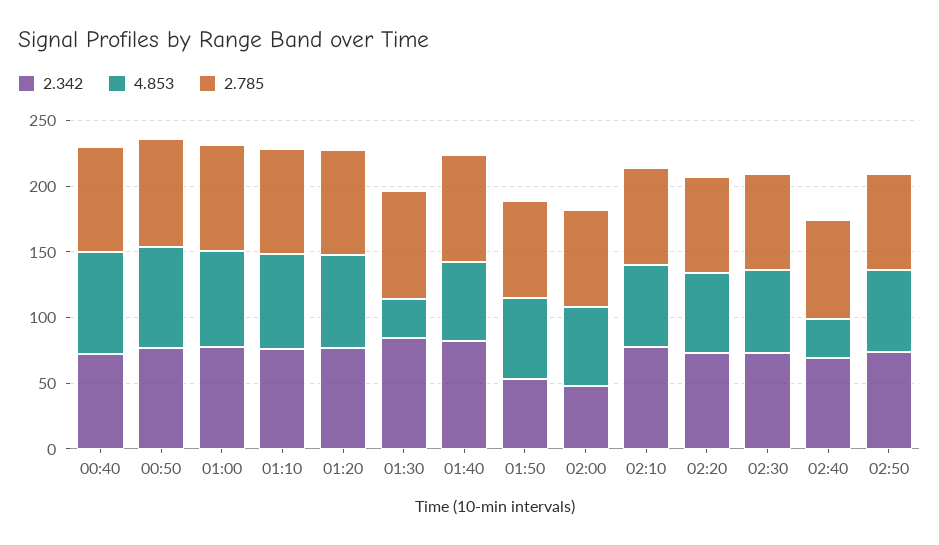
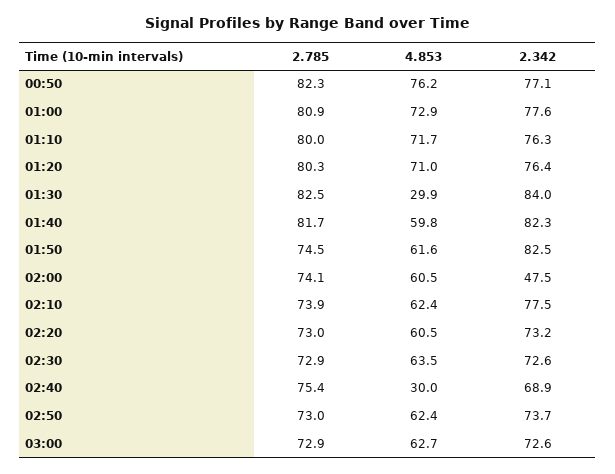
2.342, 00:40: 70 -> none
4.853, 00:40: 80 -> none
2.785, 00:40: 80 -> none
2.342, 01:50: 50 -> 82.5
2.785, 03:00: none -> 72.9
4.853, 03:00: none -> 62.7
2.342, 03:00: none -> 72.6

